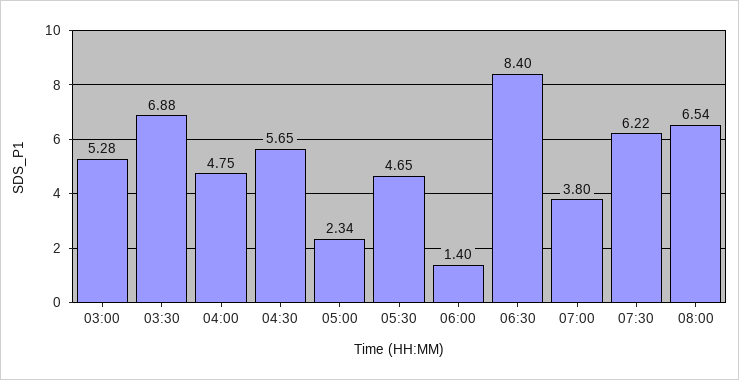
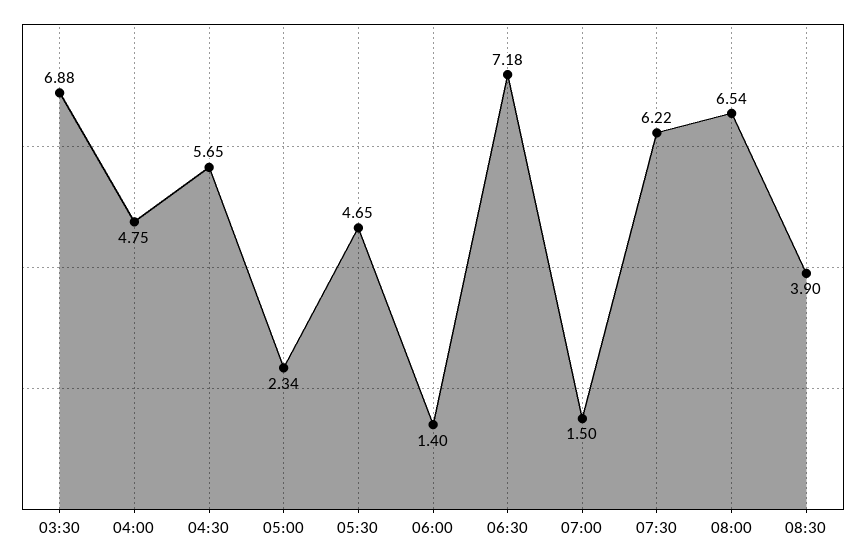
03:00: 5.28 -> none
06:30: 8.4 -> 7.18
07:00: 3.8 -> 1.5
08:30: none -> 3.9

